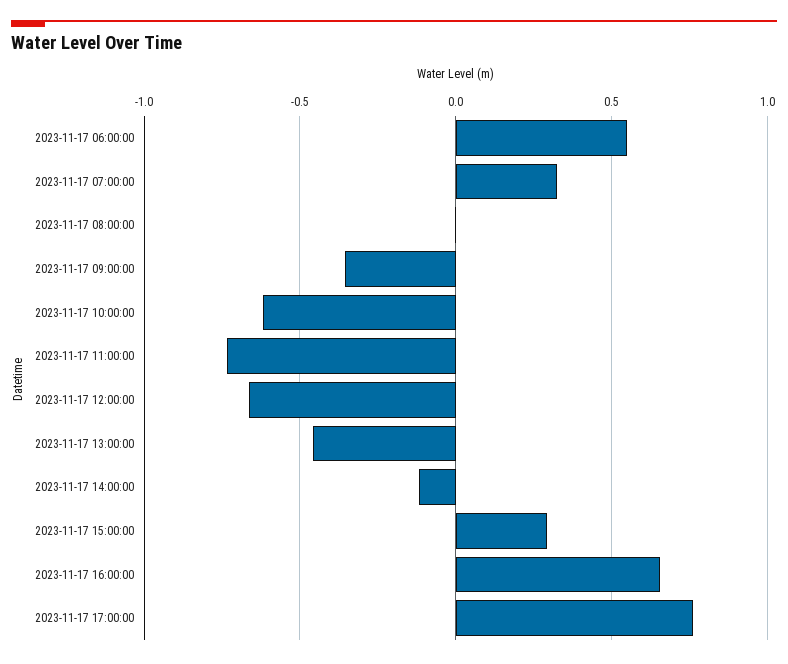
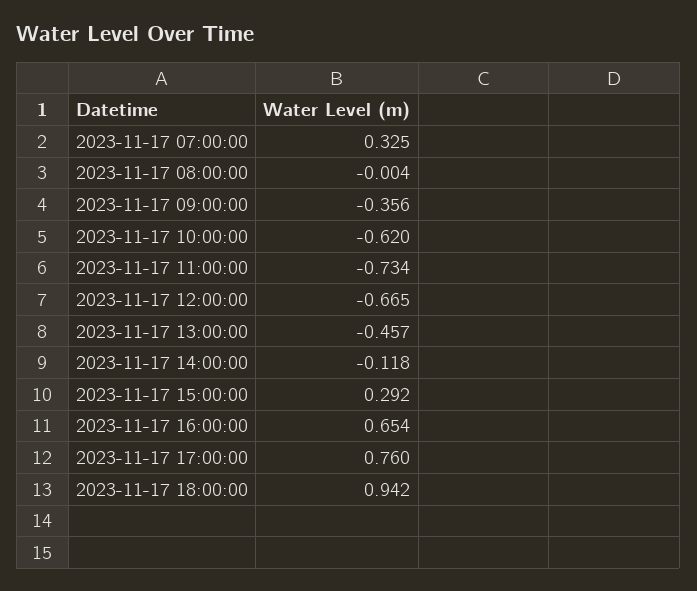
2023-11-17 06:00:00: 0.55 -> none
2023-11-17 18:00:00: none -> 0.942

